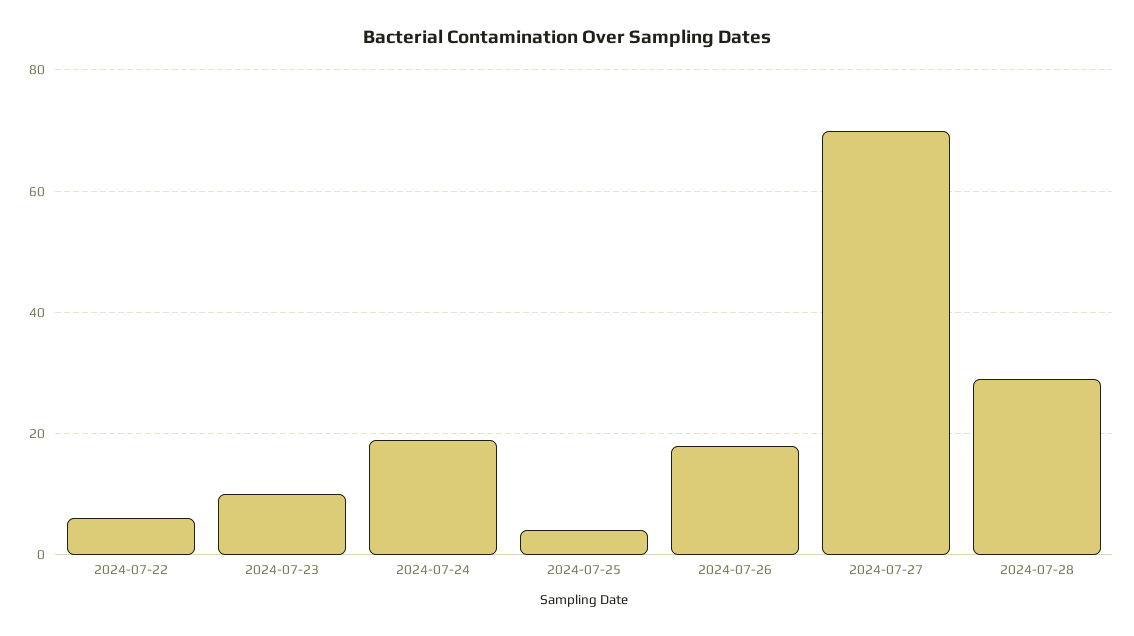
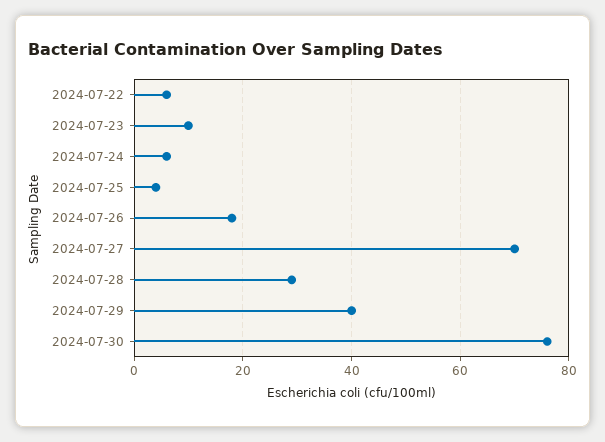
2024-07-24: 20 -> 5
2024-07-29: none -> 40
2024-07-30: none -> 75

